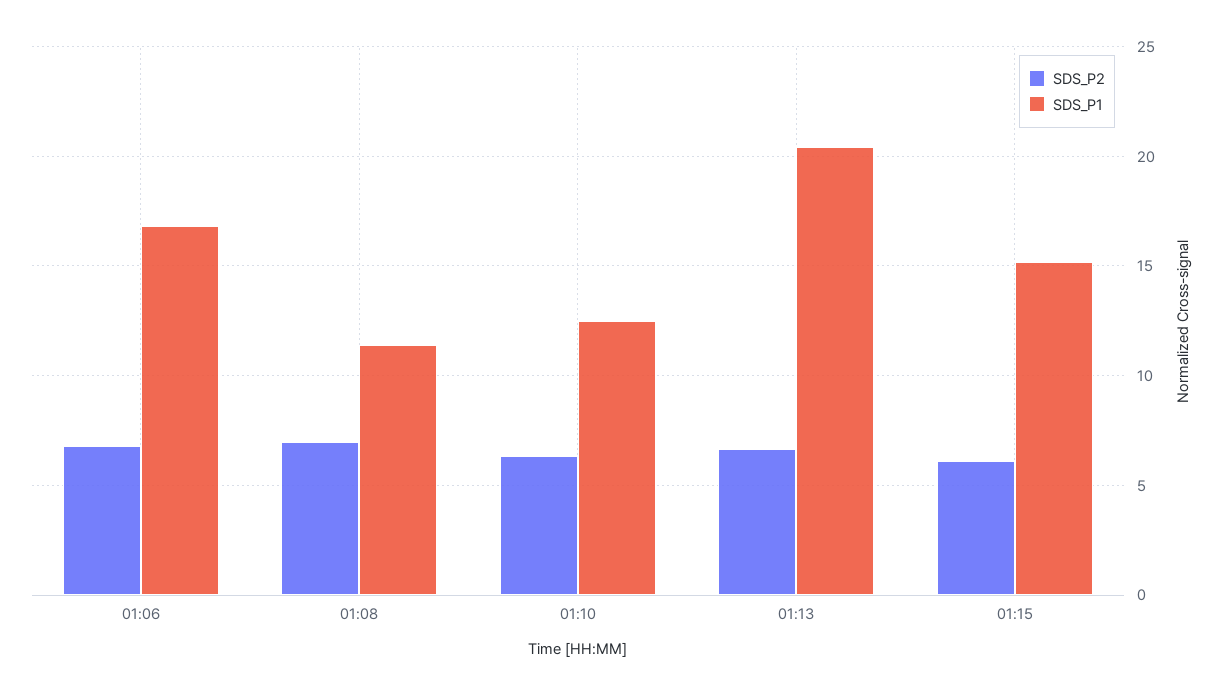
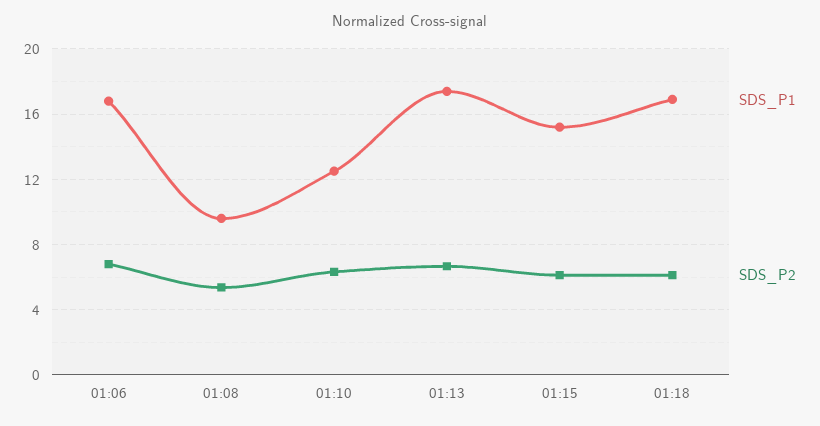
SDS_P2, 01:08: 7 -> 5.5
SDS_P1, 01:08: 11.5 -> 9.5
SDS_P1, 01:13: 20.5 -> 17.5
SDS_P1, 01:18: none -> 17
SDS_P2, 01:18: none -> 6

